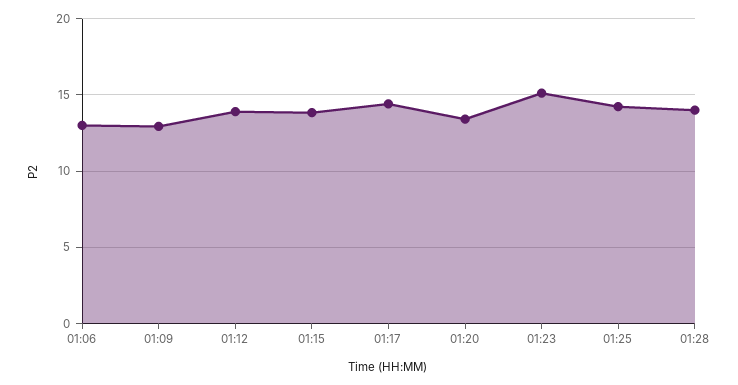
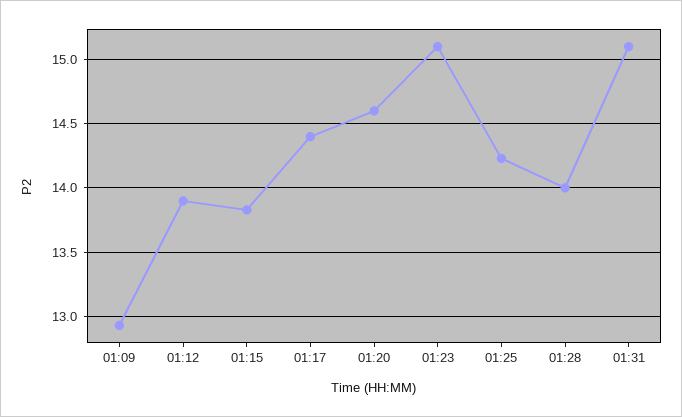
01:06: 13 -> none
01:20: 13.5 -> 14.6
01:31: none -> 15.1

